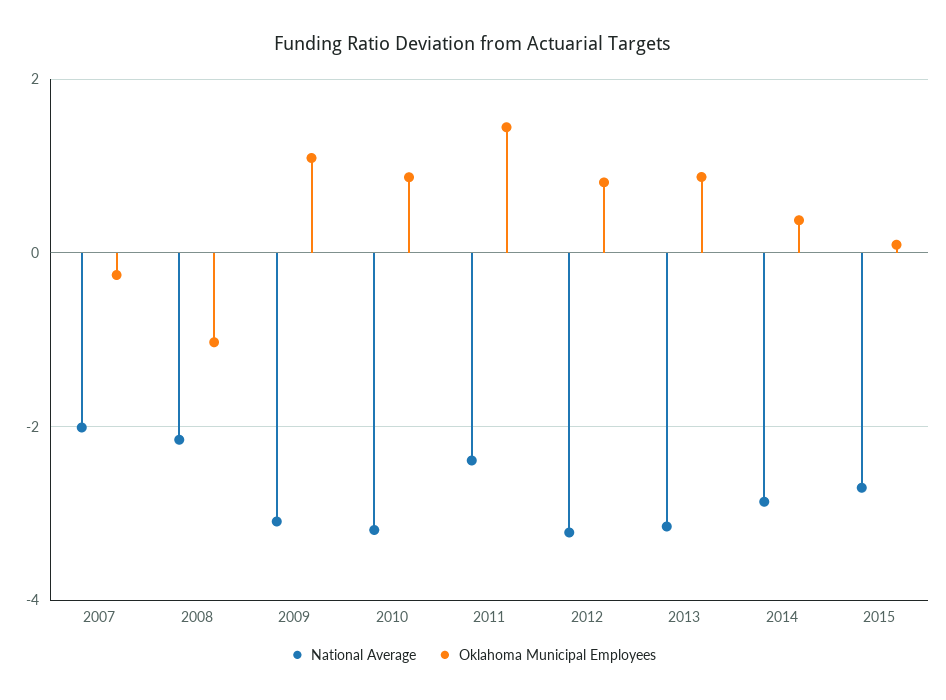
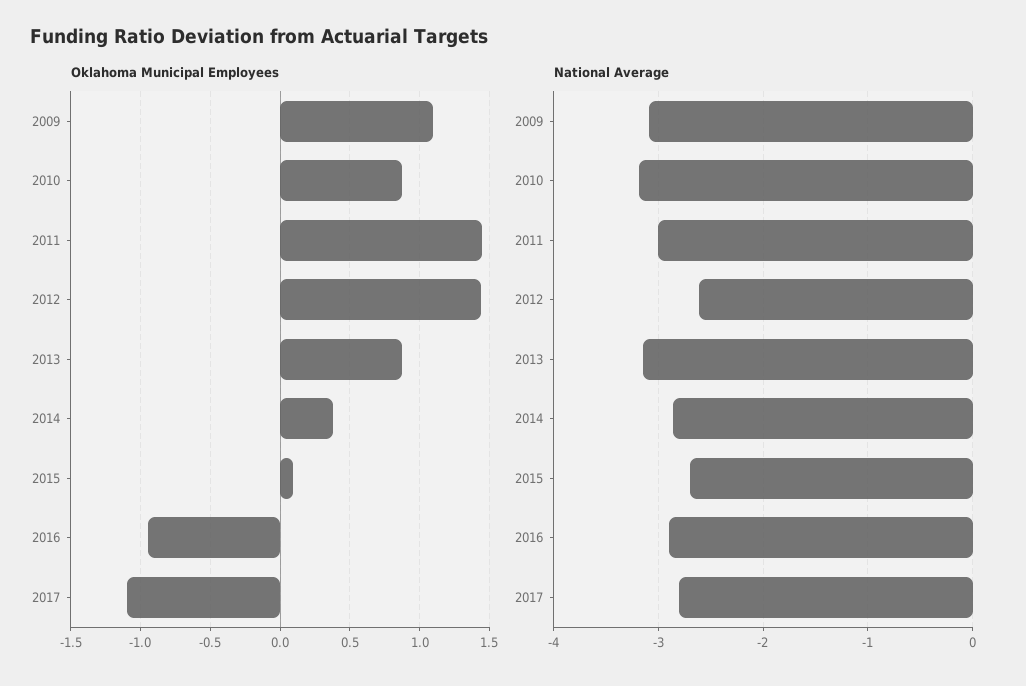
National Average, 2007: -2 -> none
Oklahoma Municipal Employees, 2007: -0.2 -> none
National Average, 2008: -2.2 -> none
Oklahoma Municipal Employees, 2008: -1 -> none
National Average, 2011: -2.4 -> -3
National Average, 2012: -3.2 -> -2.6
Oklahoma Municipal Employees, 2012: 0.8 -> 1.45
Oklahoma Municipal Employees, 2016: none -> -0.95
Oklahoma Municipal Employees, 2017: none -> -1.1
National Average, 2016: none -> -2.9
National Average, 2017: none -> -2.8

